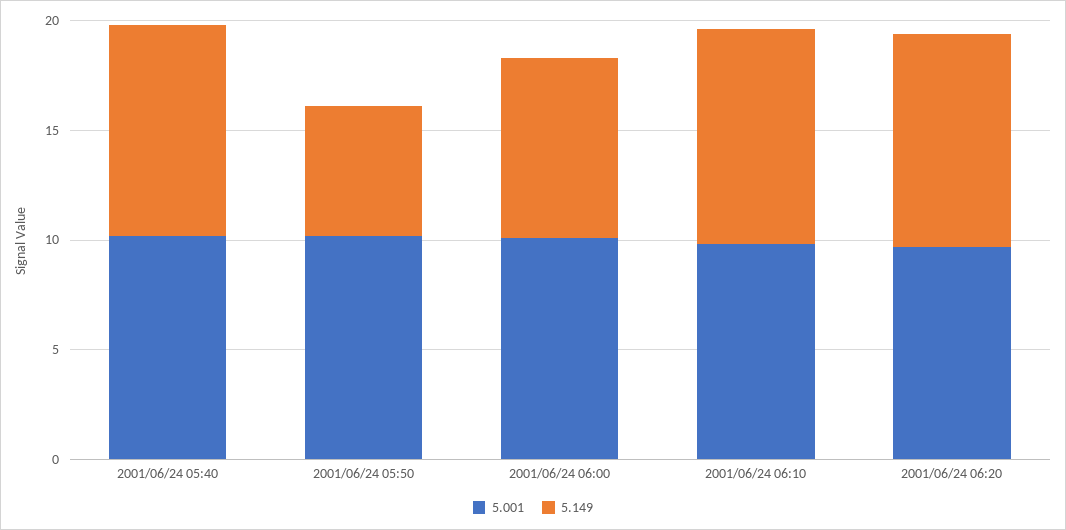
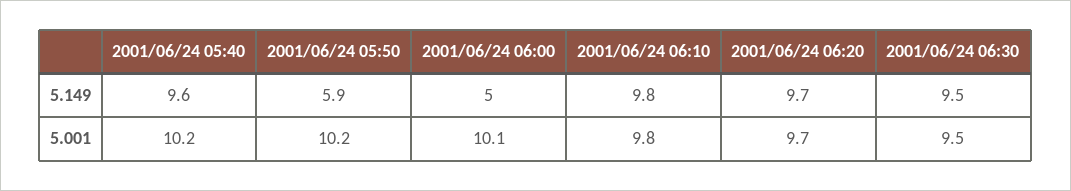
5.149, 2001/06/24 06:00: 8 -> 5
5.149, 2001/06/24 06:30: none -> 9.5
5.001, 2001/06/24 06:30: none -> 9.5

